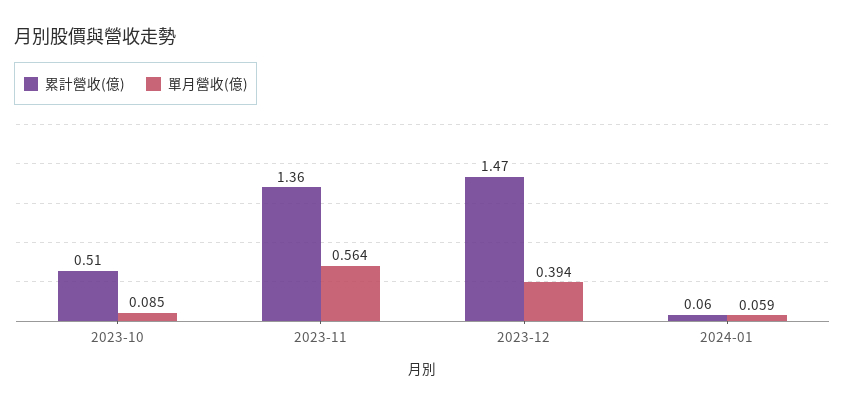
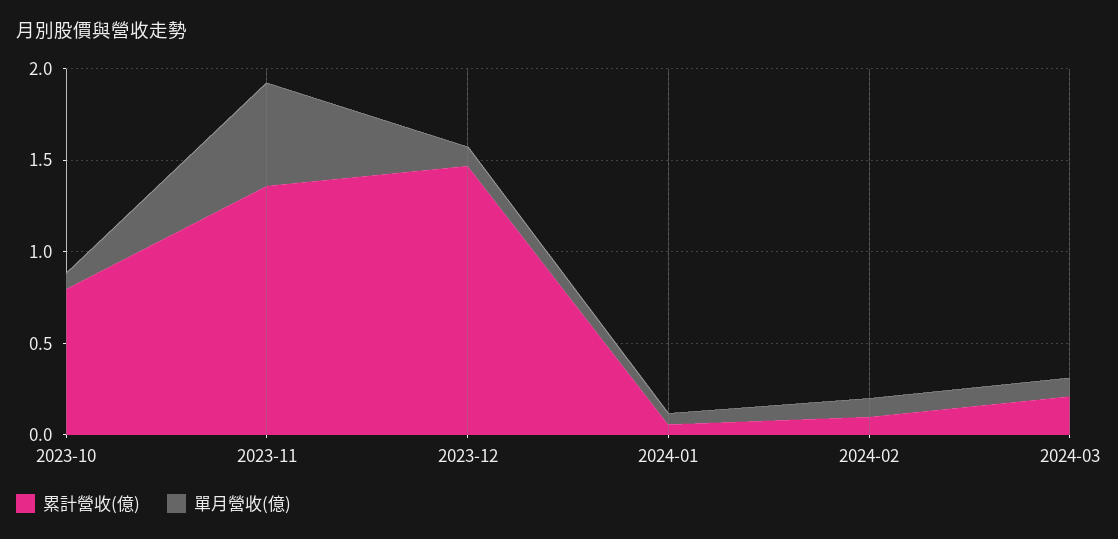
累計營收(億), 2023-10: 0.51 -> 0.8
單月營收(億), 2023-12: 0.394 -> 0.1
累計營收(億), 2024-02: none -> 0.1
單月營收(億), 2024-02: none -> 0.1
累計營收(億), 2024-03: none -> 0.2
單月營收(億), 2024-03: none -> 0.1

